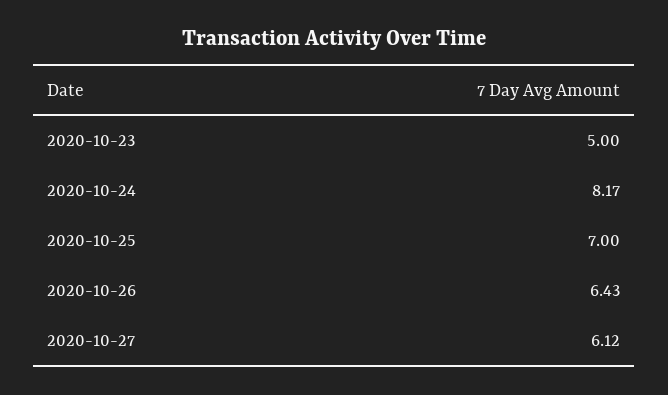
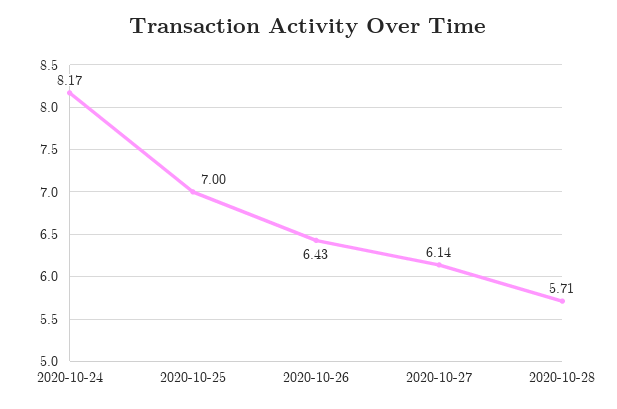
2020-10-23: 5 -> none
2020-10-27: 6.12 -> 6.14
2020-10-28: none -> 5.71

